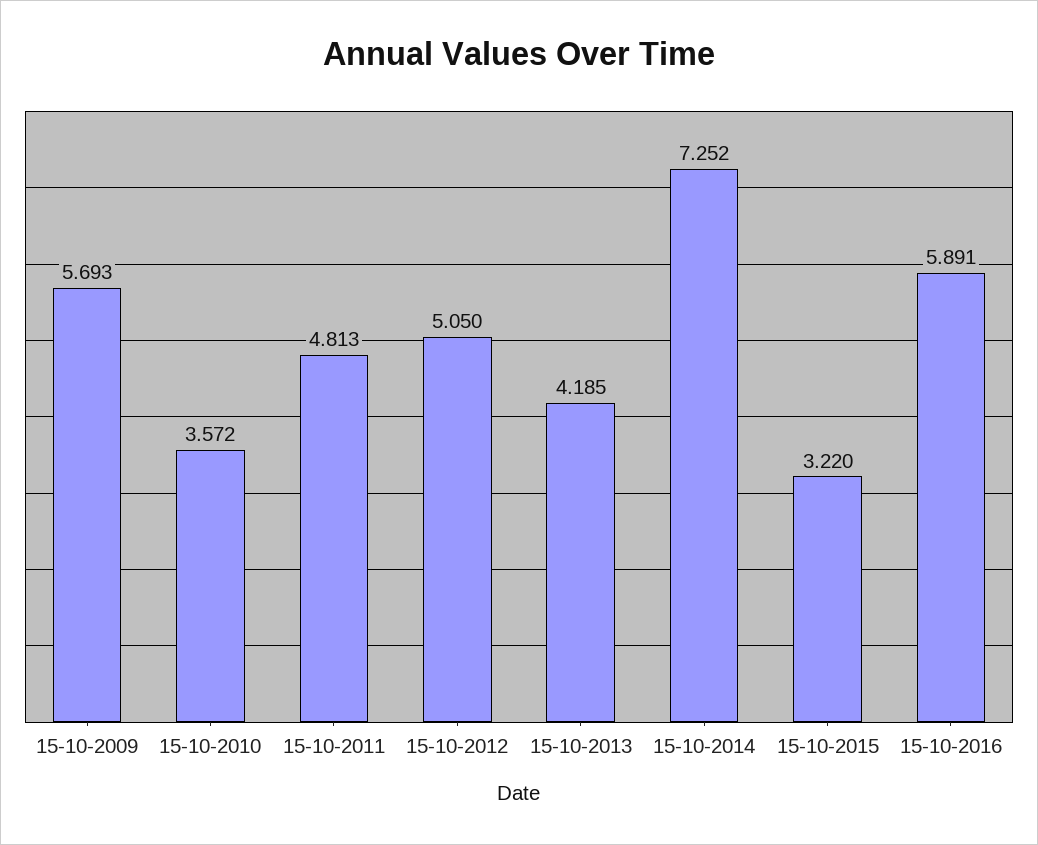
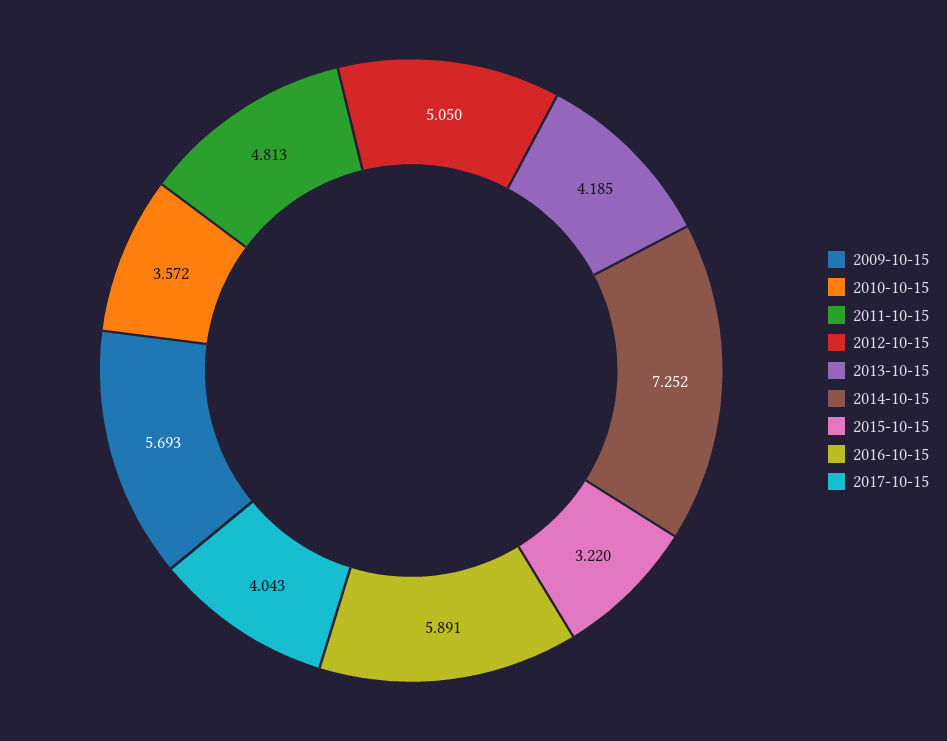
2017-10-15: none -> 4.043

